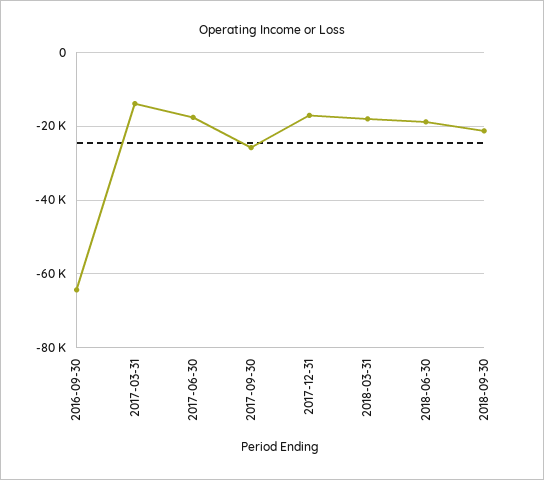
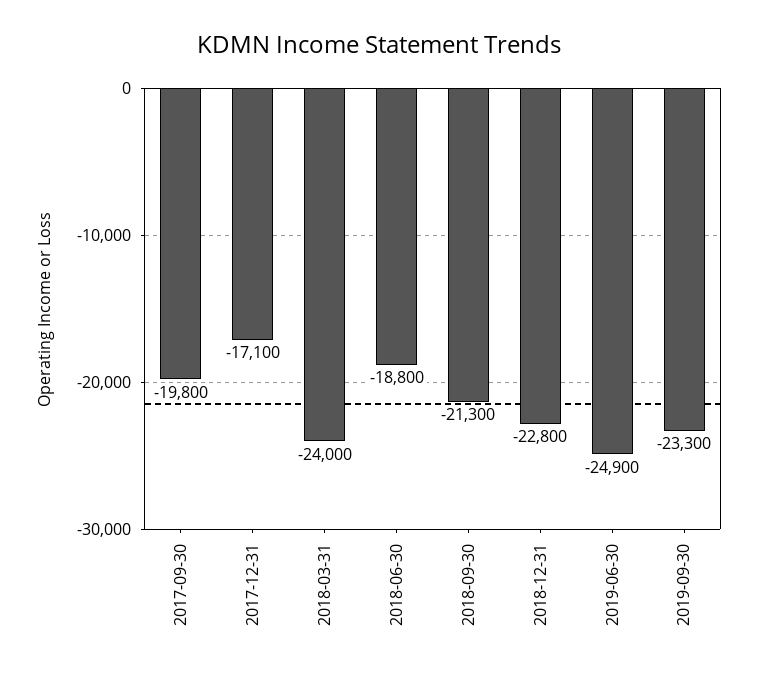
2016-09-30: -64000 -> none
2017-03-31: -14000 -> none
2017-06-30: -18000 -> none
2017-09-30: -26000 -> -19800
2018-03-31: -18000 -> -24000
2018-12-31: none -> -22800
2019-06-30: none -> -24900
2019-09-30: none -> -23300

